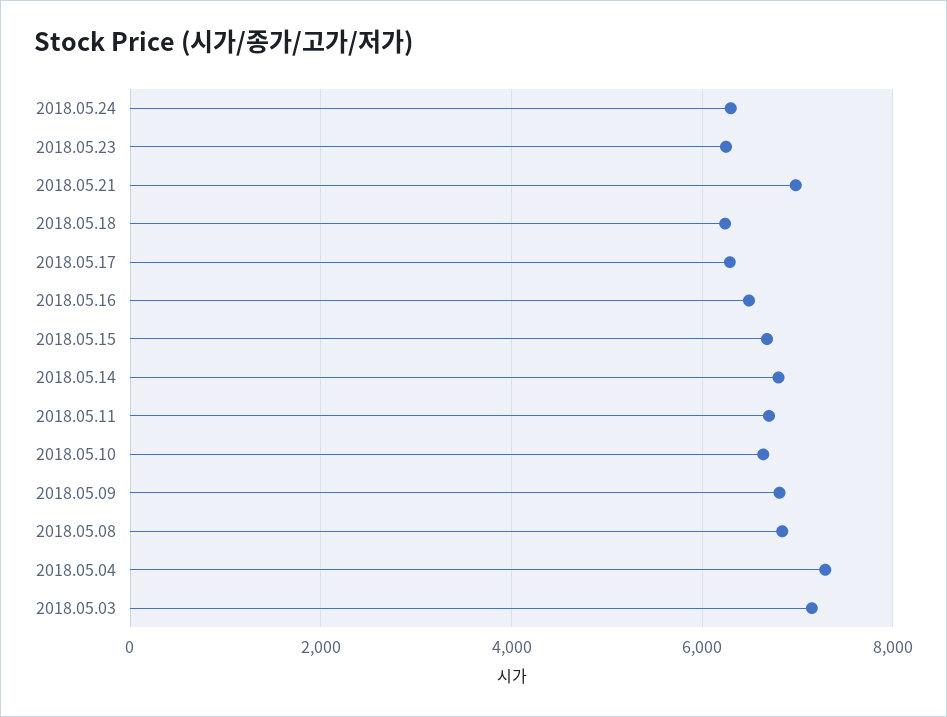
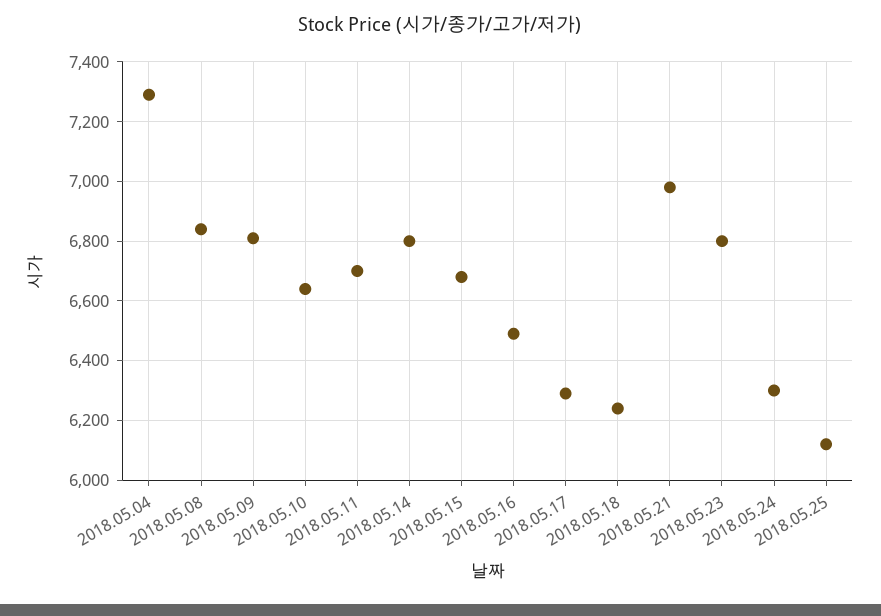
2018.05.23: 6200 -> 6800
2018.05.03: 7200 -> none
2018.05.25: none -> 6125

